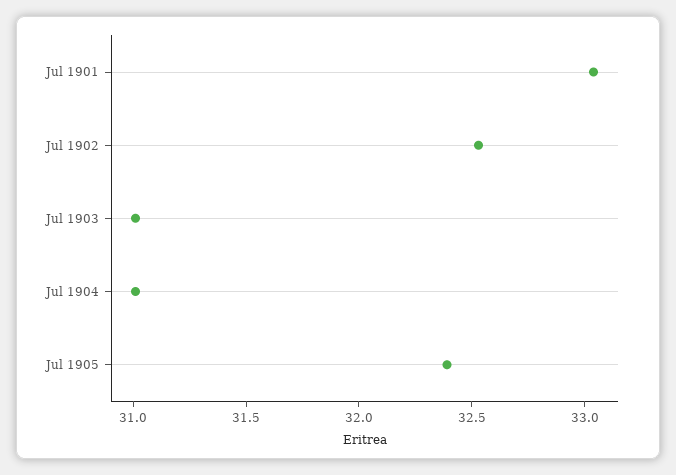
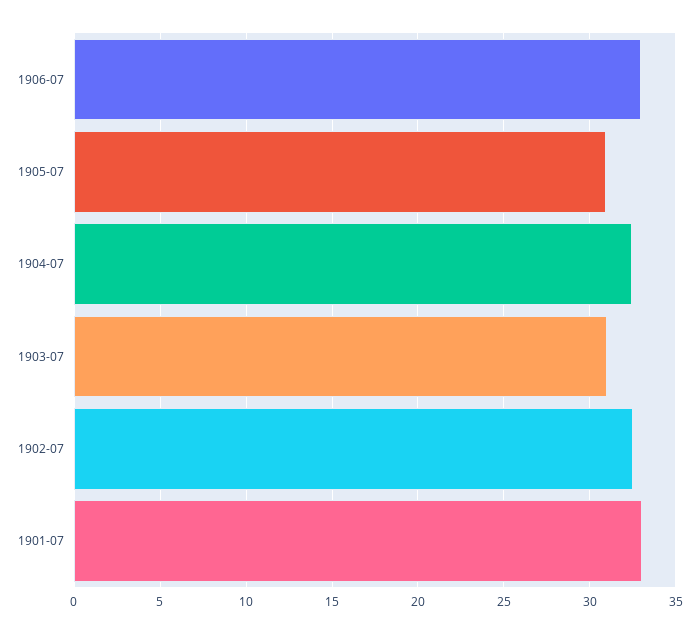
Jul 1904: 31 -> 32.5
Jul 1905: 32.4 -> 31
1906-07: none -> 33

